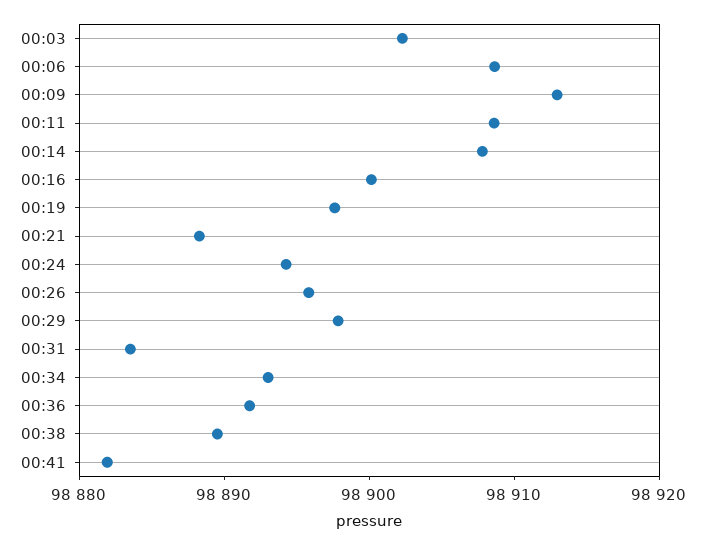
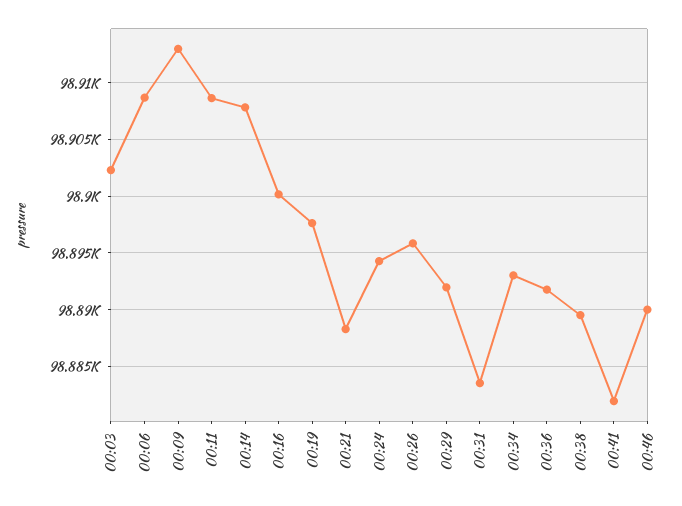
00:29: 98898 -> 98892
00:46: none -> 98890

